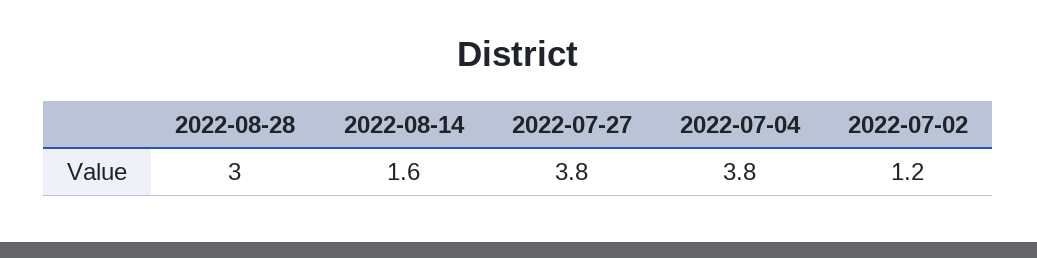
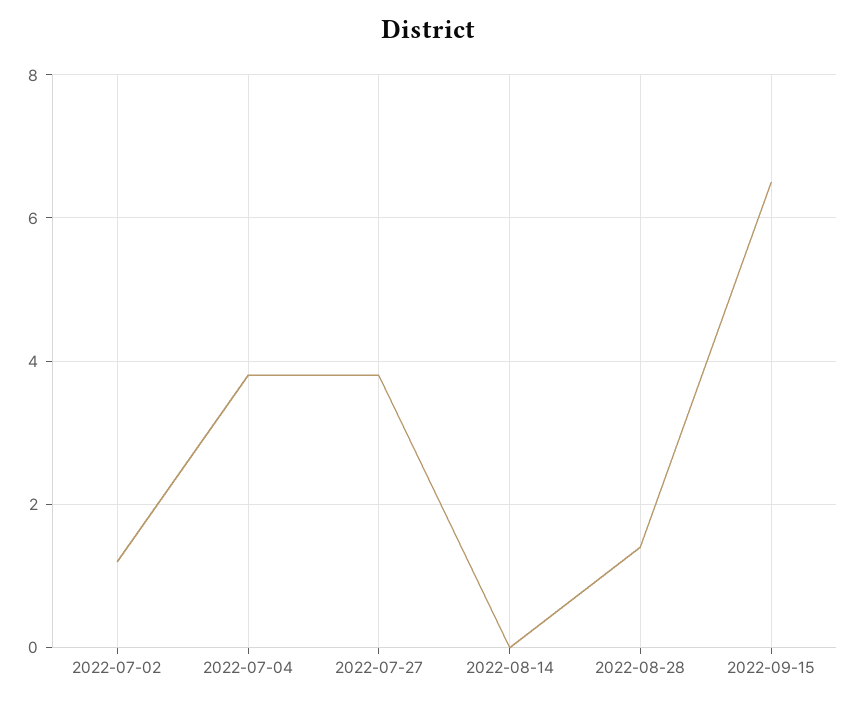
2022-08-28: 3 -> 1.5
2022-08-14: 1.6 -> 0
2022-09-15: none -> 6.5

